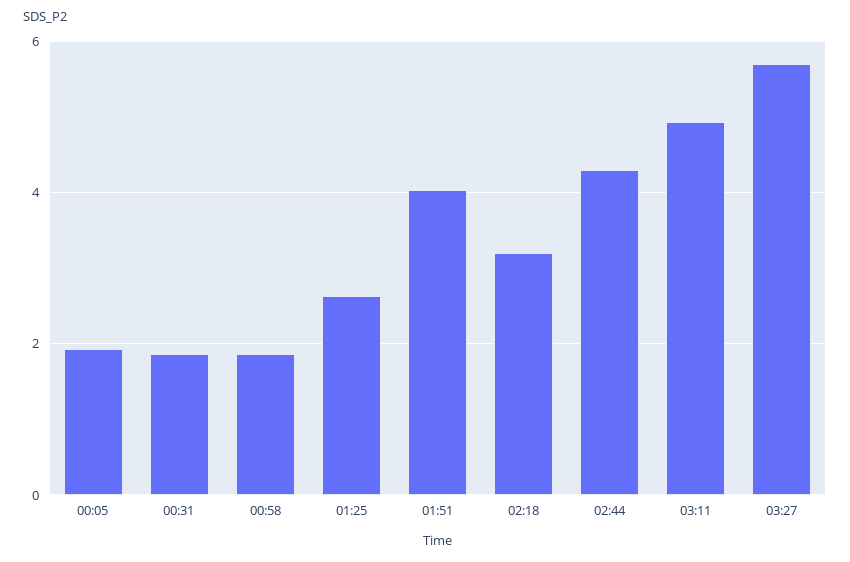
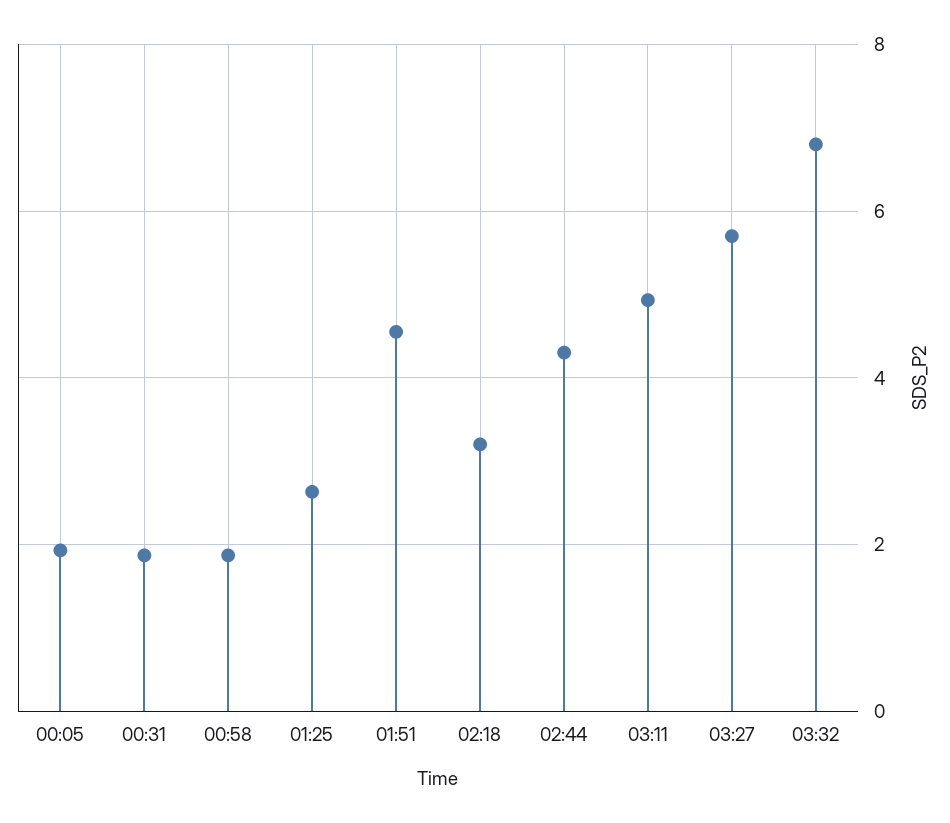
01:51: 4 -> 4.6
03:32: none -> 6.8

